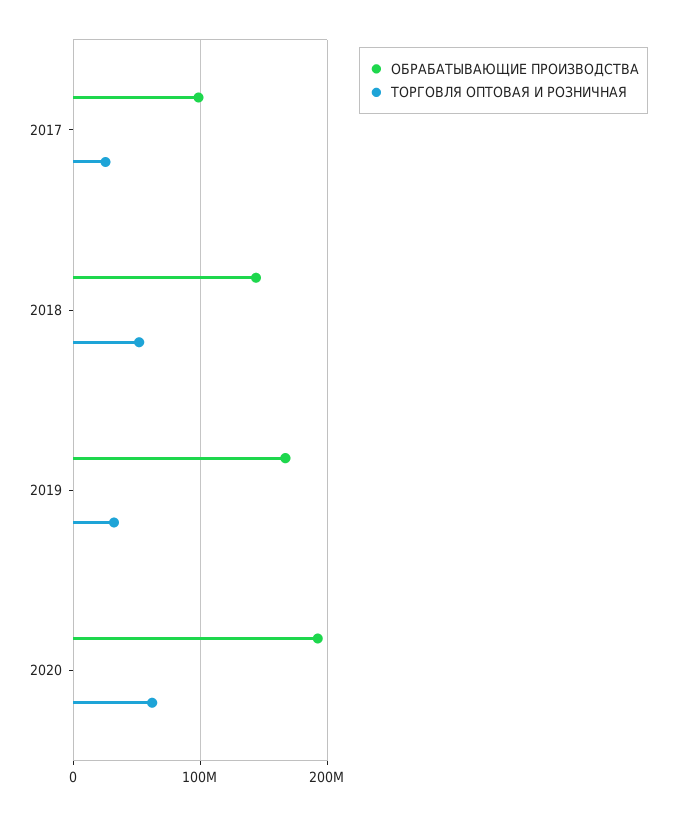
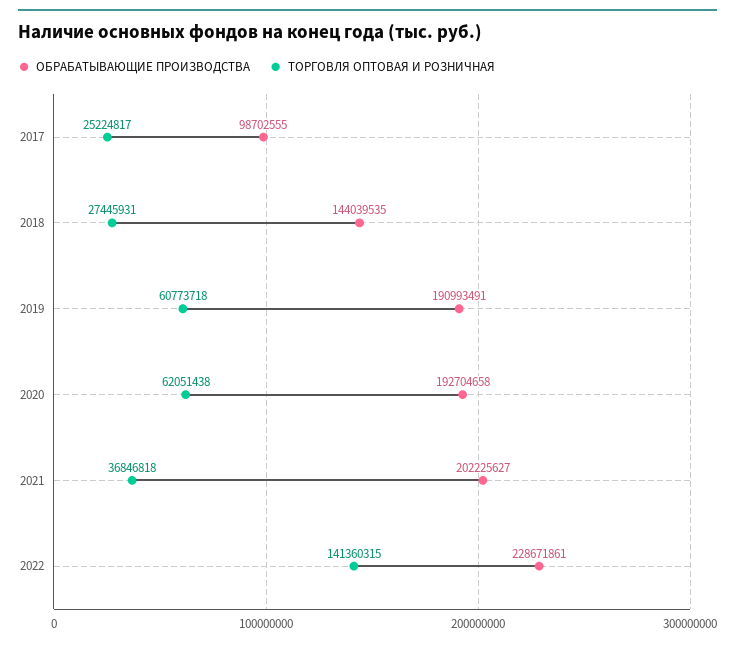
ТОРГОВЛЯ ОПТОВАЯ И РОЗНИЧНАЯ, 2018: 50000000 -> 27445931
ОБРАБАТЫВАЮЩИЕ ПРОИЗВОДСТВА, 2019: 170000000 -> 190993491
ТОРГОВЛЯ ОПТОВАЯ И РОЗНИЧНАЯ, 2019: 30000000 -> 60773718
ОБРАБАТЫВАЮЩИЕ ПРОИЗВОДСТВА, 2021: none -> 202225627
ТОРГОВЛЯ ОПТОВАЯ И РОЗНИЧНАЯ, 2021: none -> 36846818
ОБРАБАТЫВАЮЩИЕ ПРОИЗВОДСТВА, 2022: none -> 228671861
ТОРГОВЛЯ ОПТОВАЯ И РОЗНИЧНАЯ, 2022: none -> 141360315

